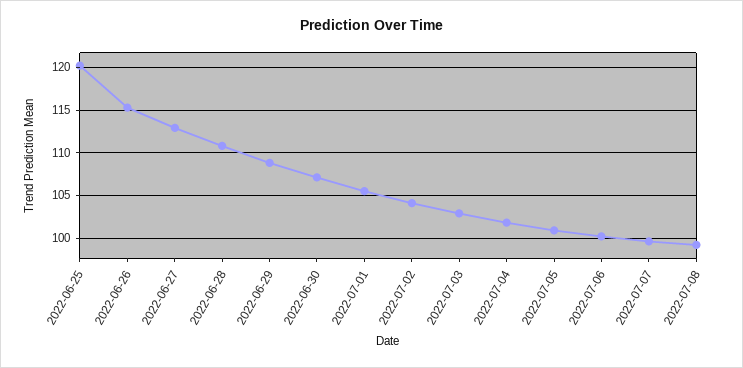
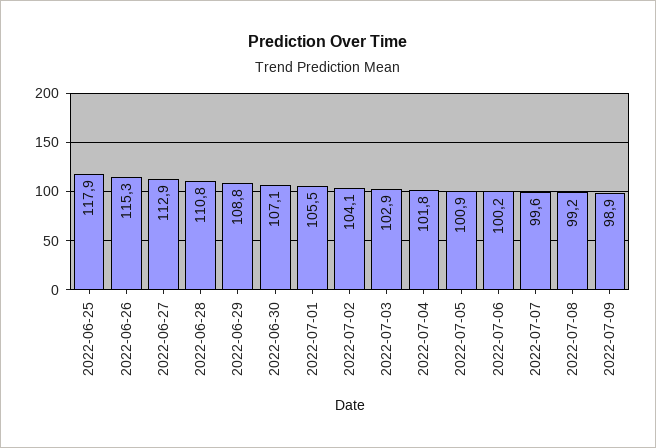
2022-06-25: 120 -> 117.9
2022-07-09: none -> 98.9

